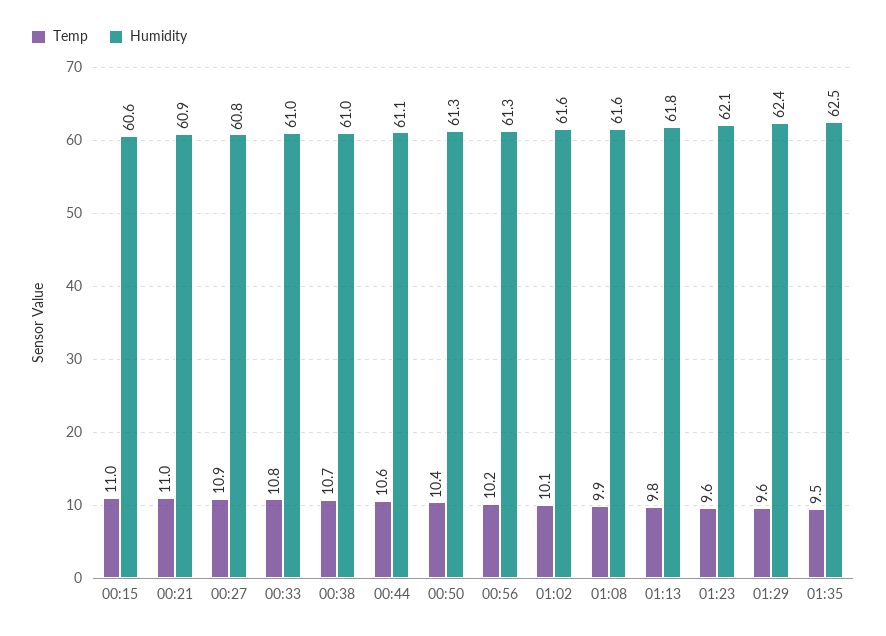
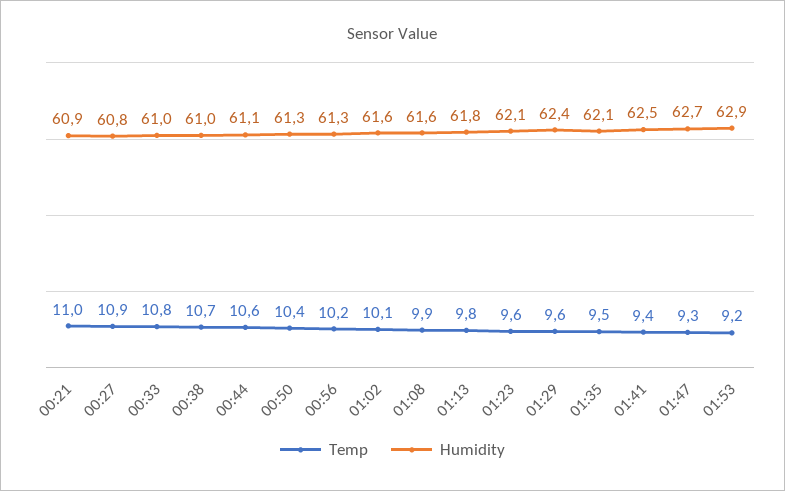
Temp, 00:15: 11 -> none
Humidity, 00:15: 60.6 -> none
Humidity, 01:35: 62.5 -> 62.1
Temp, 01:41: none -> 9.4
Humidity, 01:41: none -> 62.5
Temp, 01:47: none -> 9.3
Humidity, 01:47: none -> 62.7
Temp, 01:53: none -> 9.2
Humidity, 01:53: none -> 62.9

